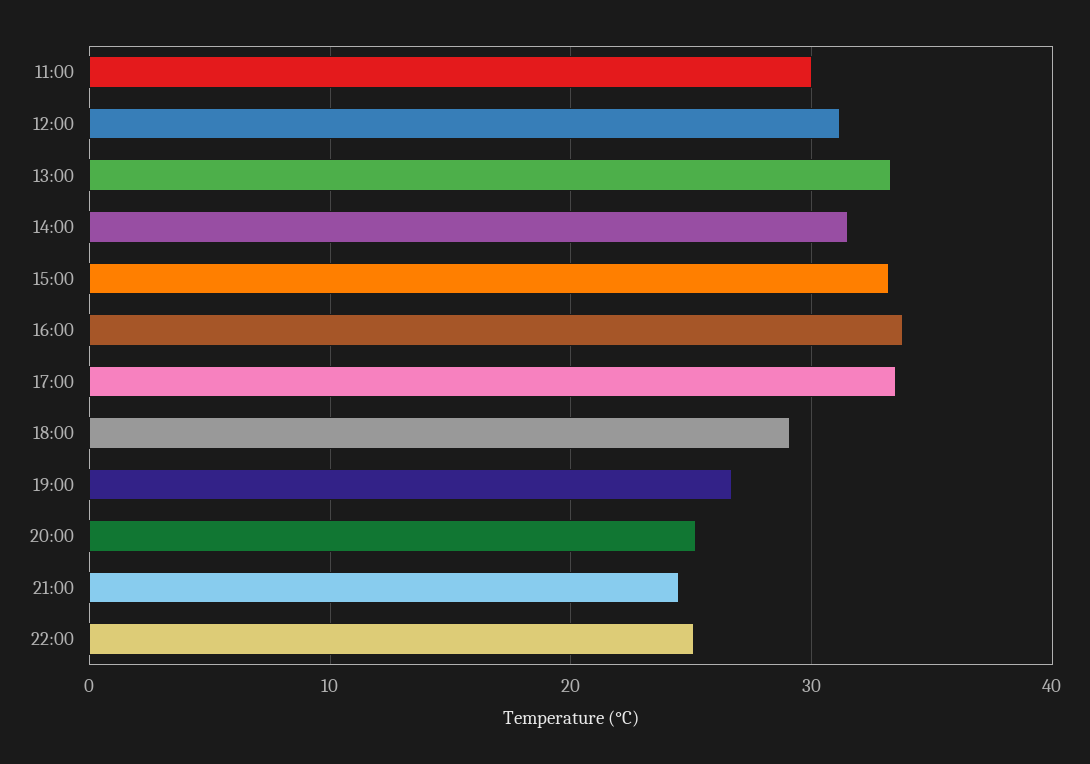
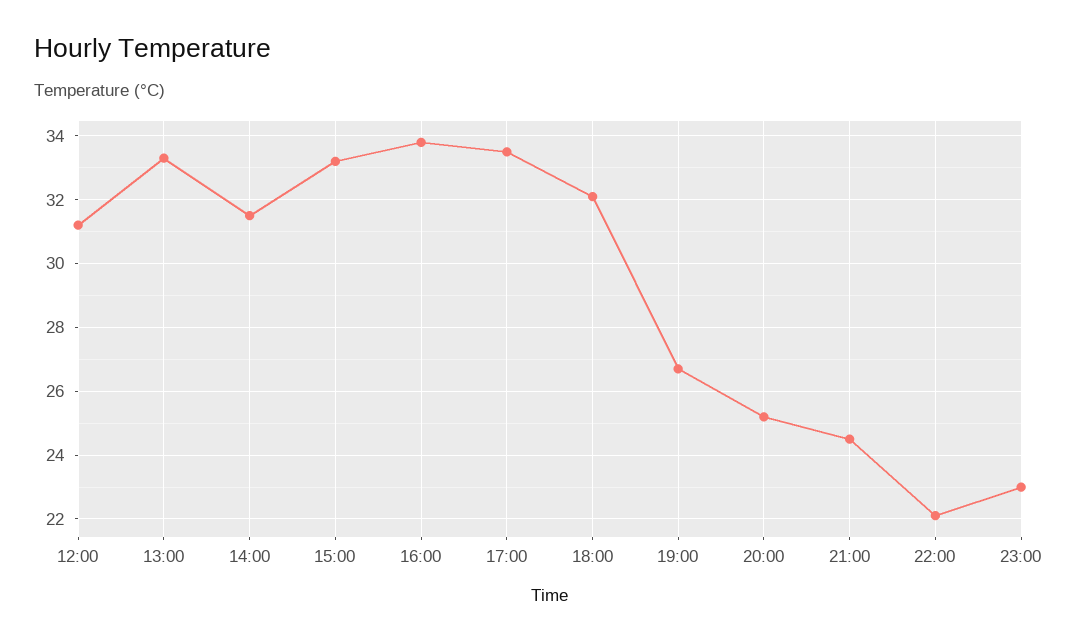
11:00: 30 -> none
18:00: 29 -> 32
22:00: 25 -> 22
23:00: none -> 23

